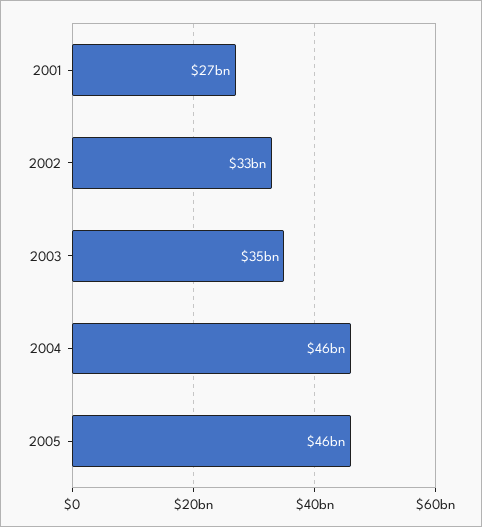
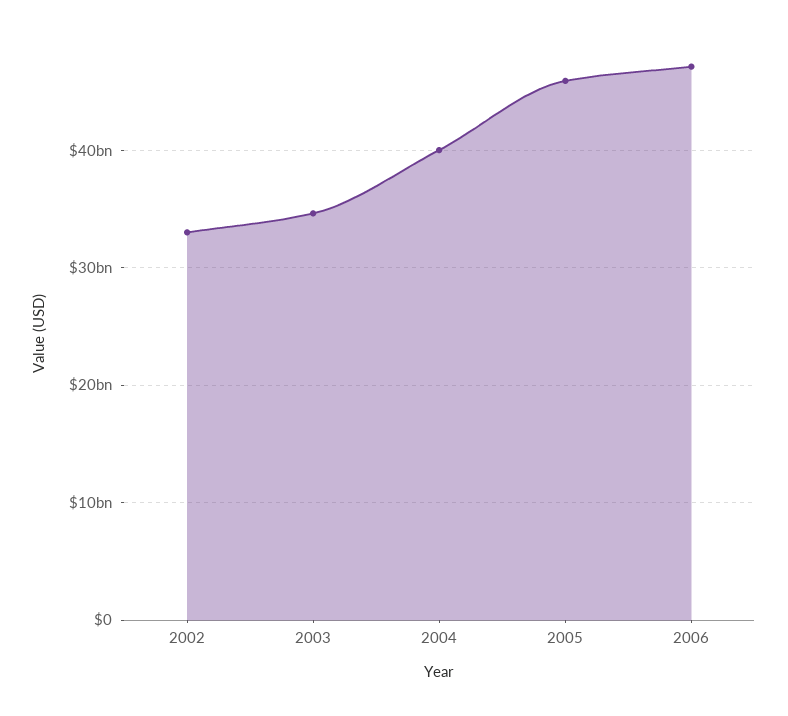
2001: 27000000000 -> none
2004: 46000000000 -> 40000000000
2006: none -> 47000000000

